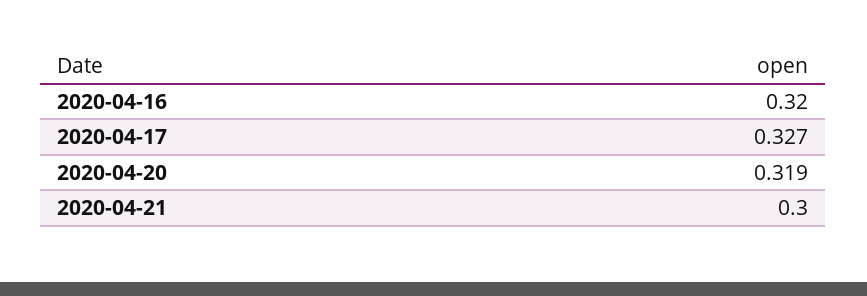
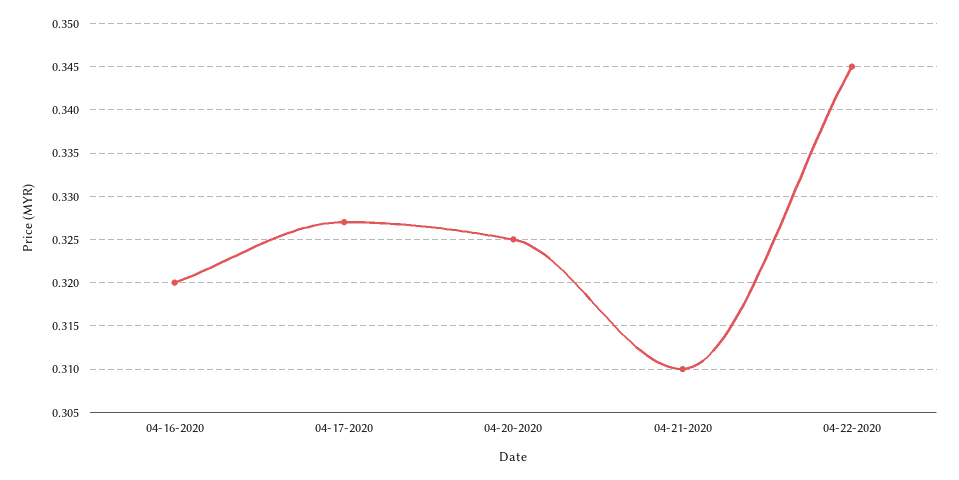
2020-04-20: 0.319 -> 0.325
2020-04-21: 0.3 -> 0.31
04-22-2020: none -> 0.345

